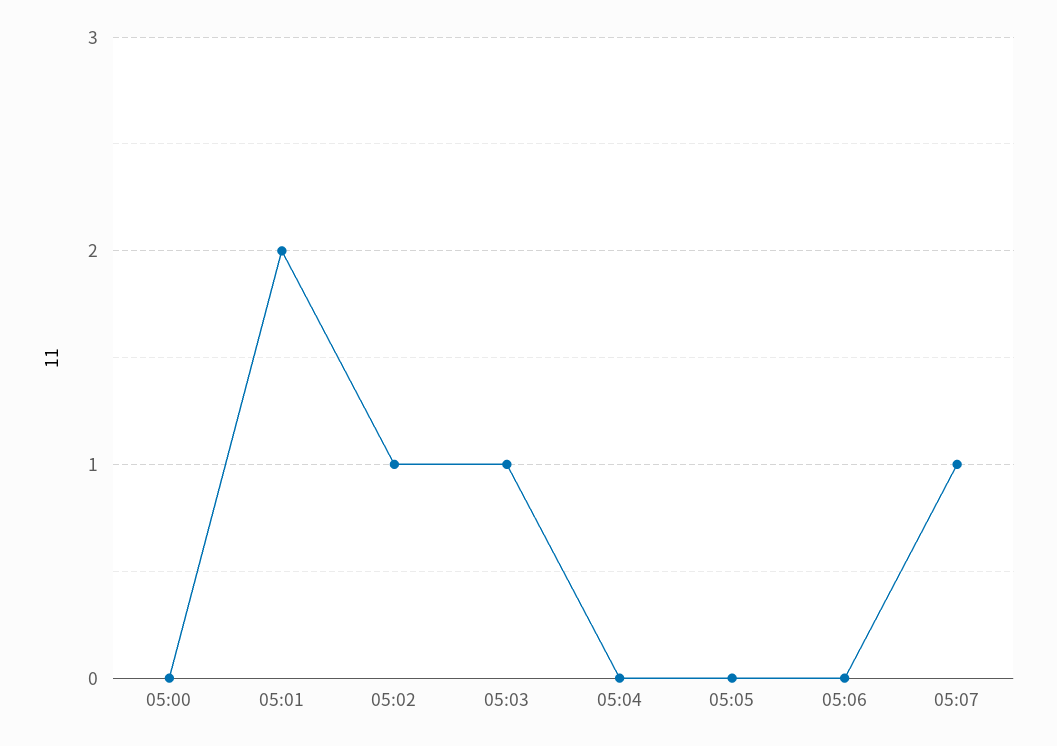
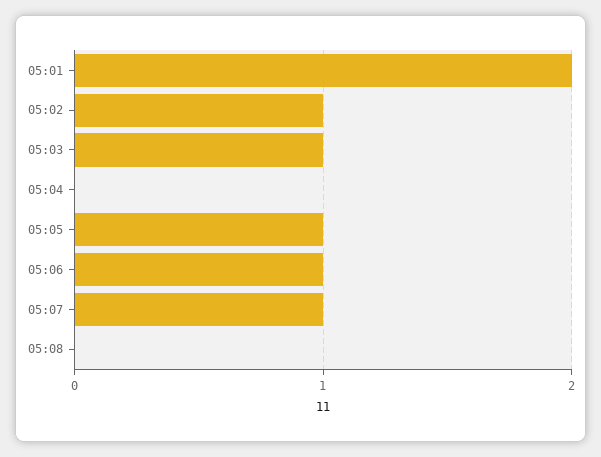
05:00: 0 -> none
05:05: 0 -> 1
05:06: 0 -> 1
05:08: none -> 0

